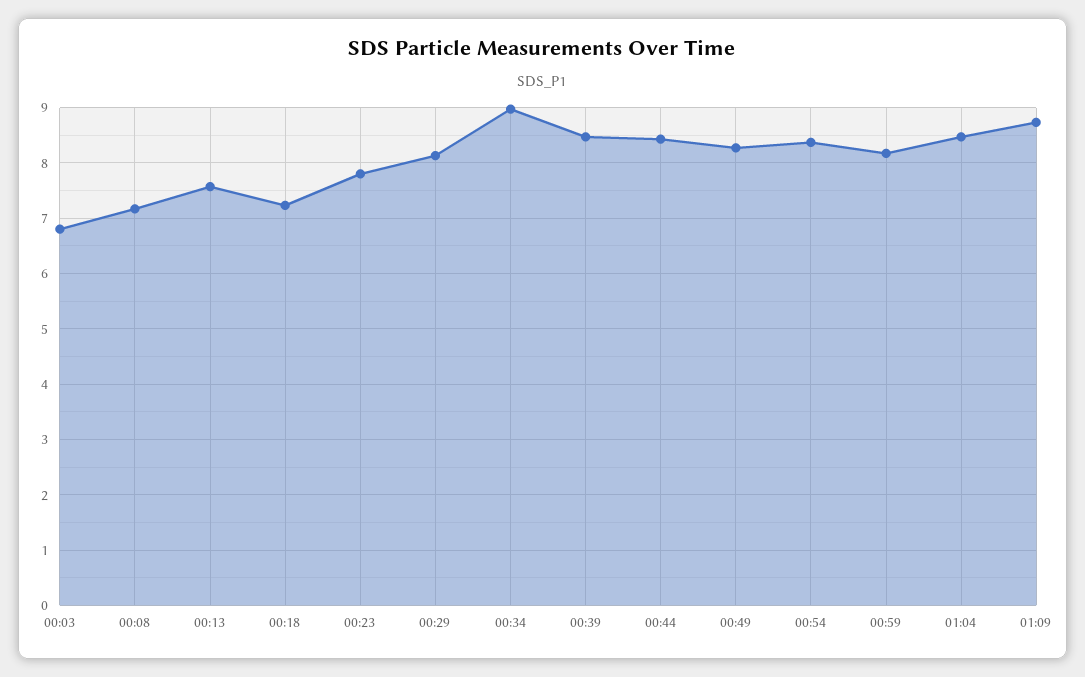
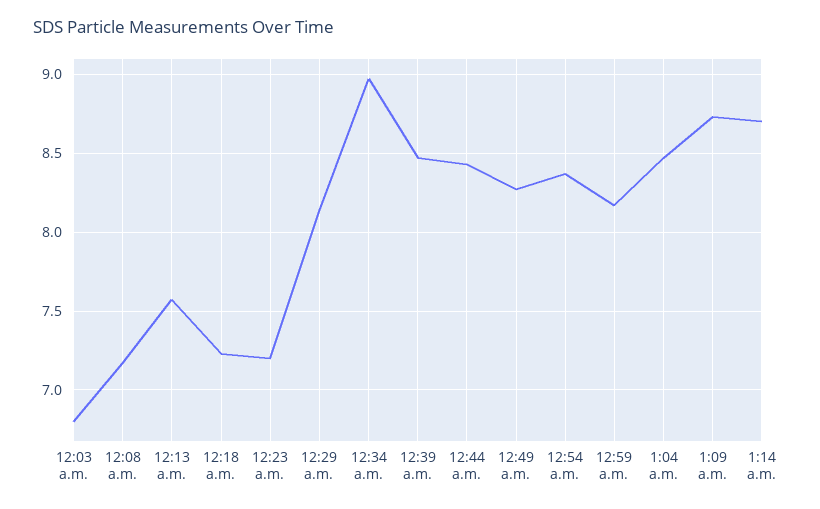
00:23: 7.8 -> 7.2
1:14 a.m.: none -> 8.7

